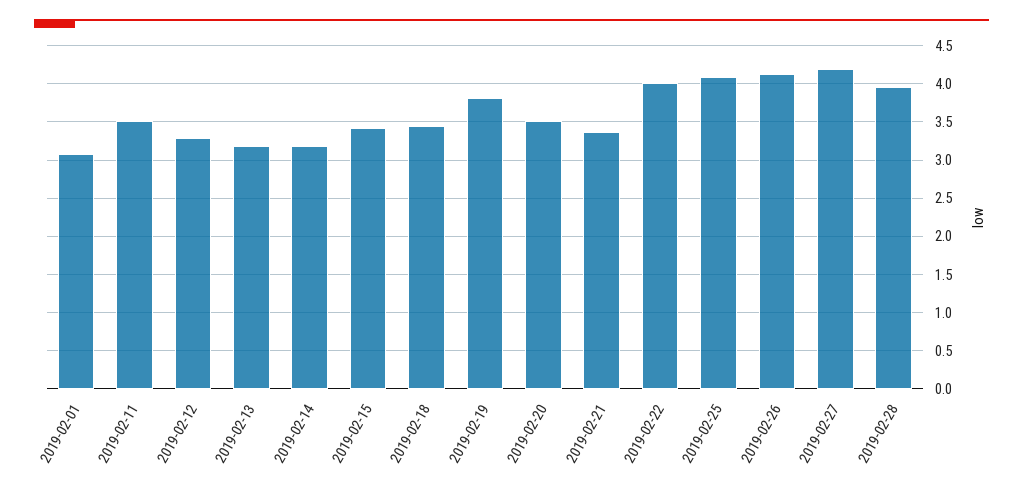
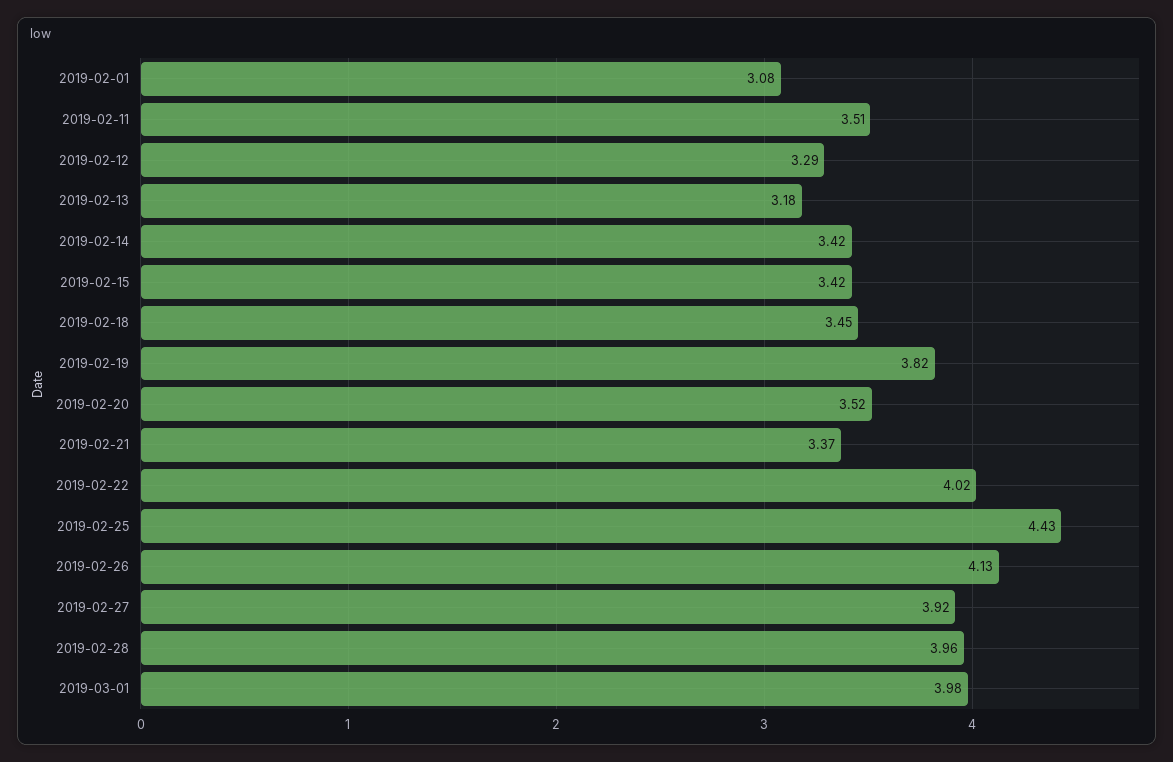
2019-02-14: 3.2 -> 3.42
2019-02-25: 4.1 -> 4.43
2019-02-27: 4.2 -> 3.92
2019-03-01: none -> 3.98

